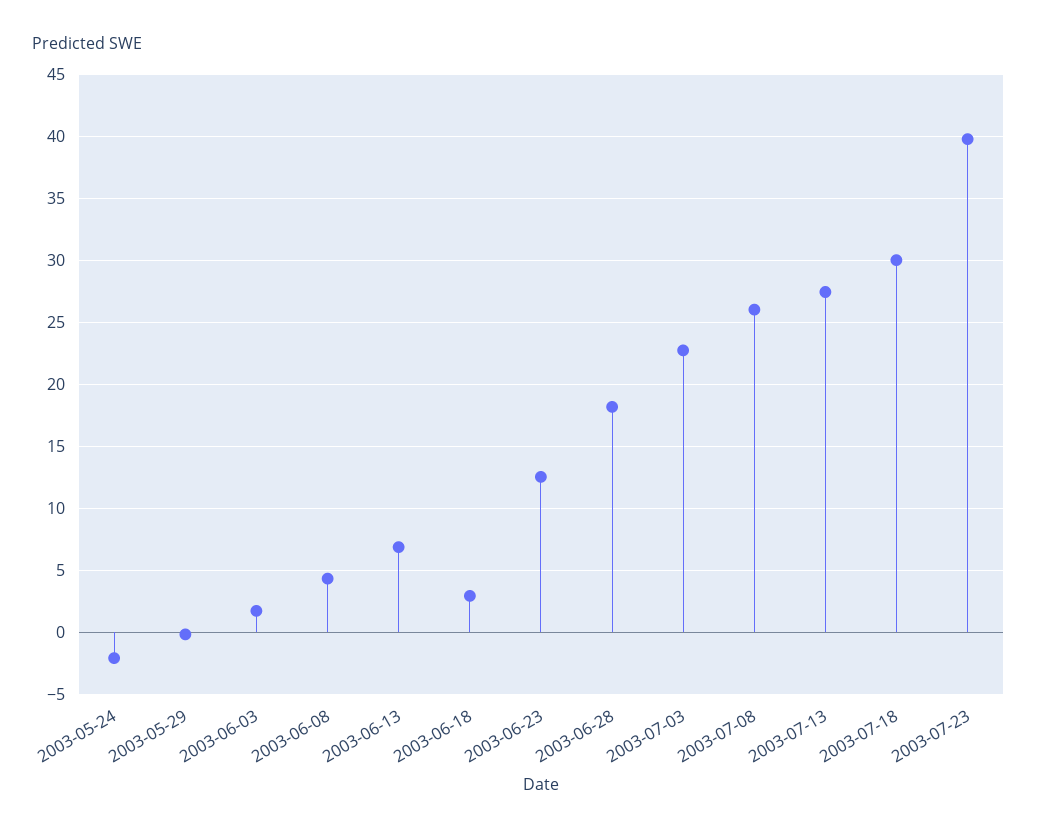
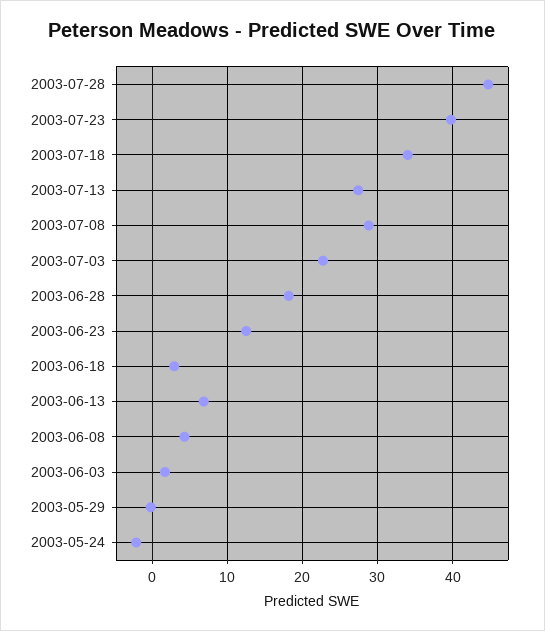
2003-07-08: 26 -> 29
2003-07-18: 30 -> 34
2003-07-28: none -> 45

